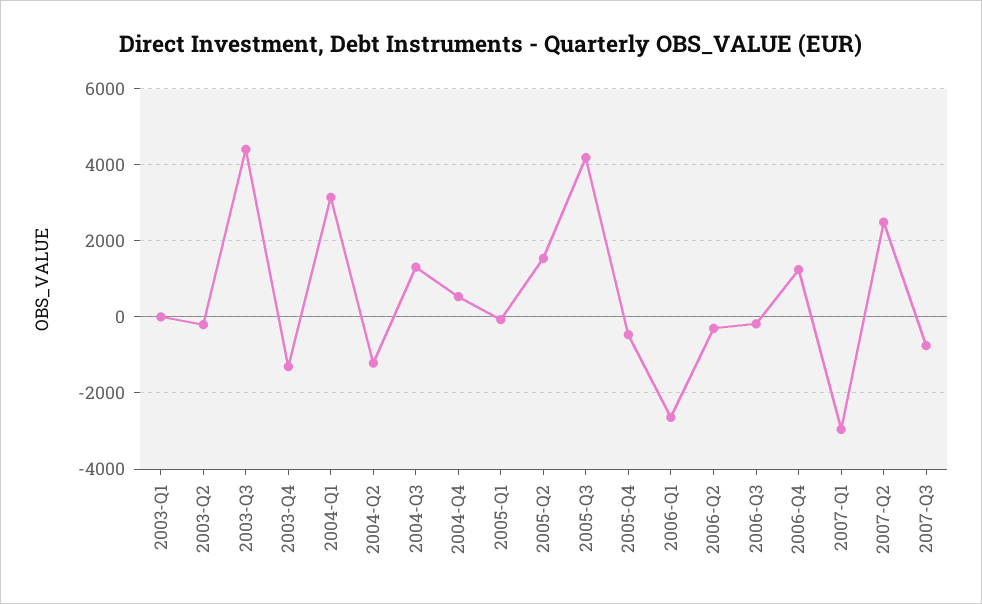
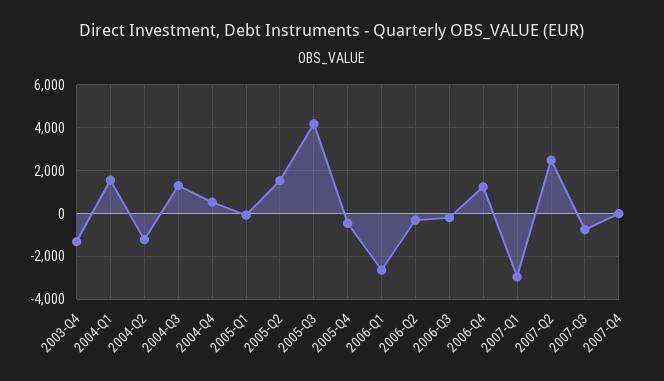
2003-Q1: 0 -> none
2003-Q2: -200 -> none
2003-Q3: 4400 -> none
2004-Q1: 3200 -> 1500
2007-Q4: none -> 0

